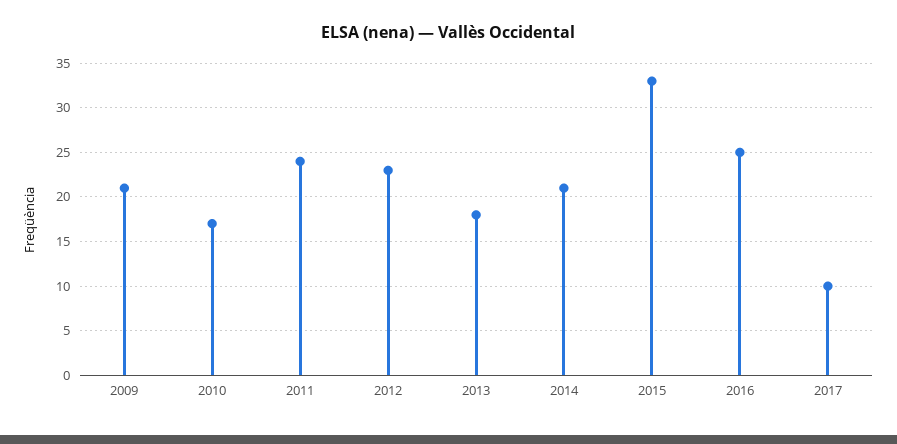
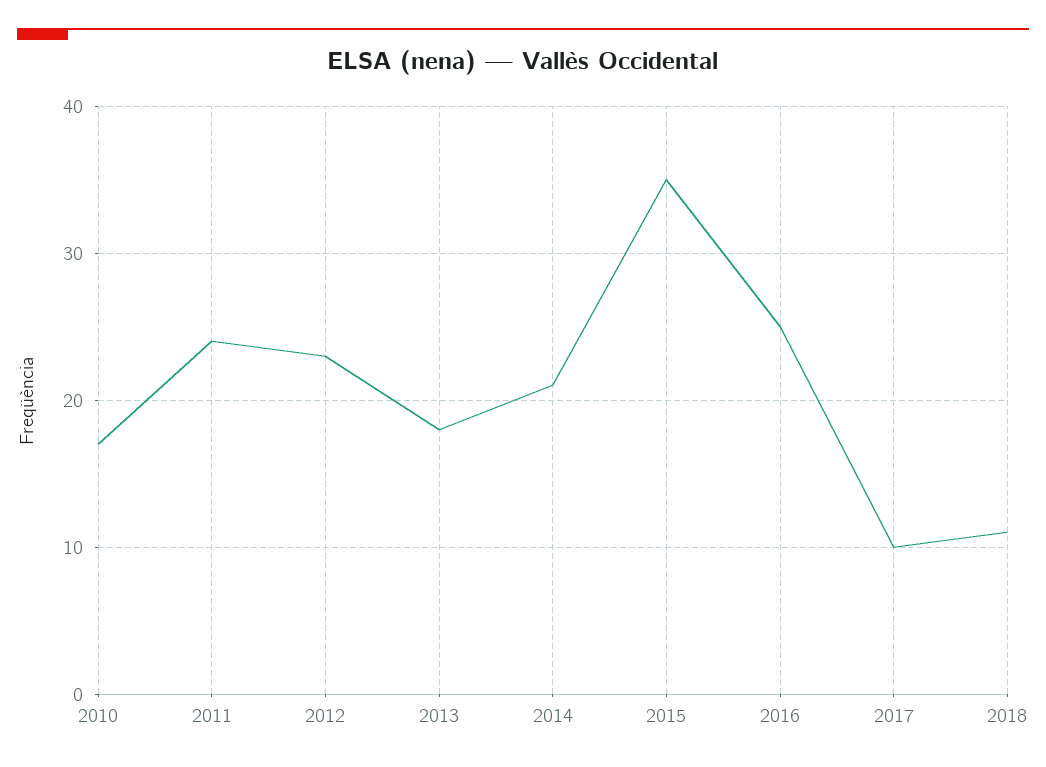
2009: 21 -> none
2015: 33 -> 35
2018: none -> 11

